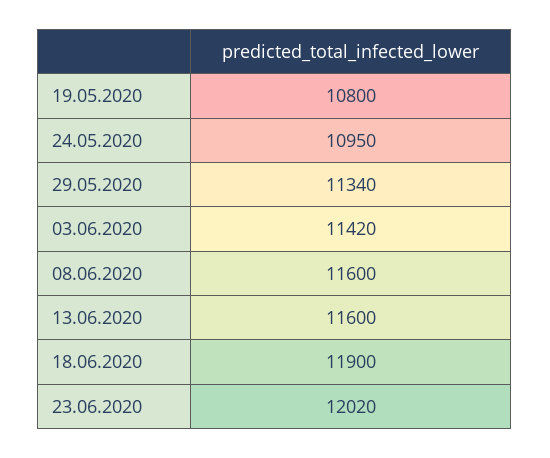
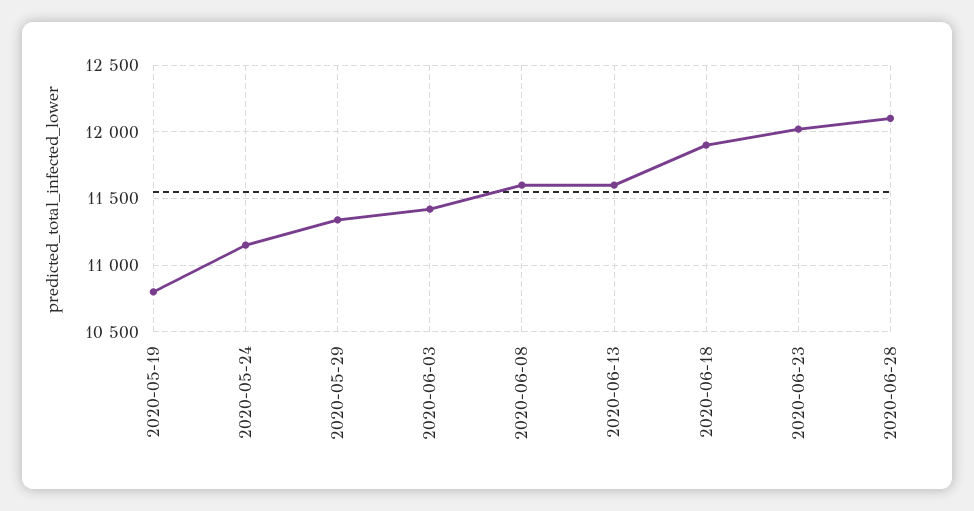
24.05.2020: 10950 -> 11150
2020-06-28: none -> 12100

